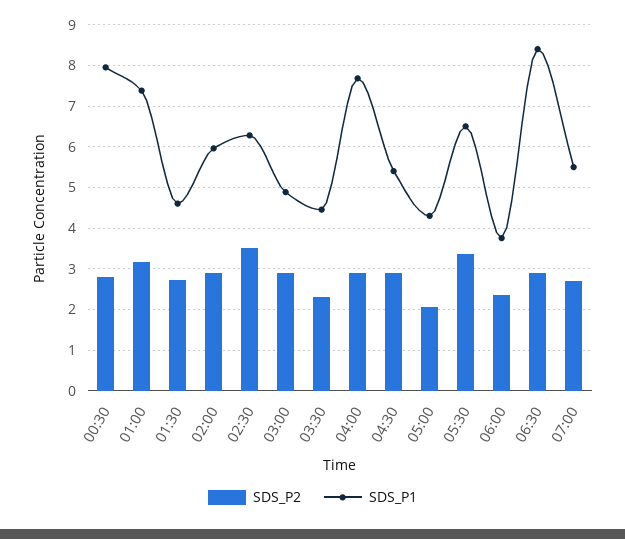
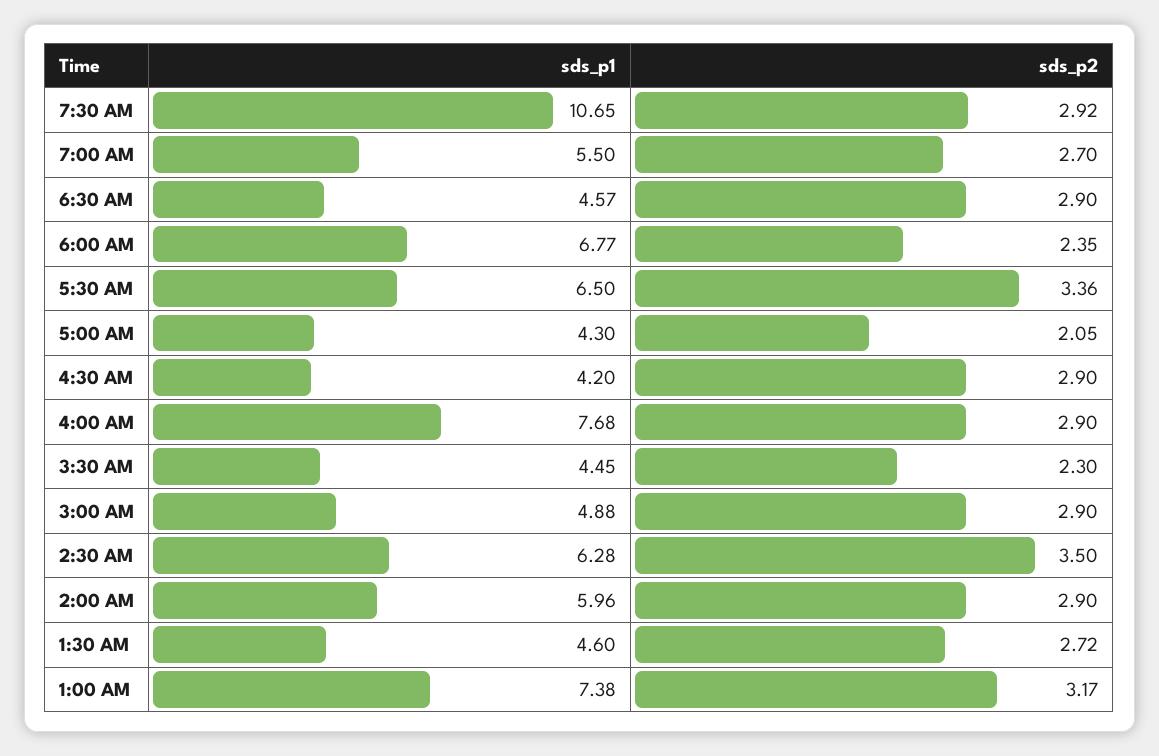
SDS_P2, 00:30: 2.8 -> none
SDS_P1, 00:30: 8 -> none
SDS_P1, 04:30: 5.4 -> 4.2
SDS_P1, 06:00: 3.8 -> 6.77
SDS_P1, 06:30: 8.4 -> 4.57
SDS_P1, 7:30 AM: none -> 10.65
SDS_P2, 7:30 AM: none -> 2.92

